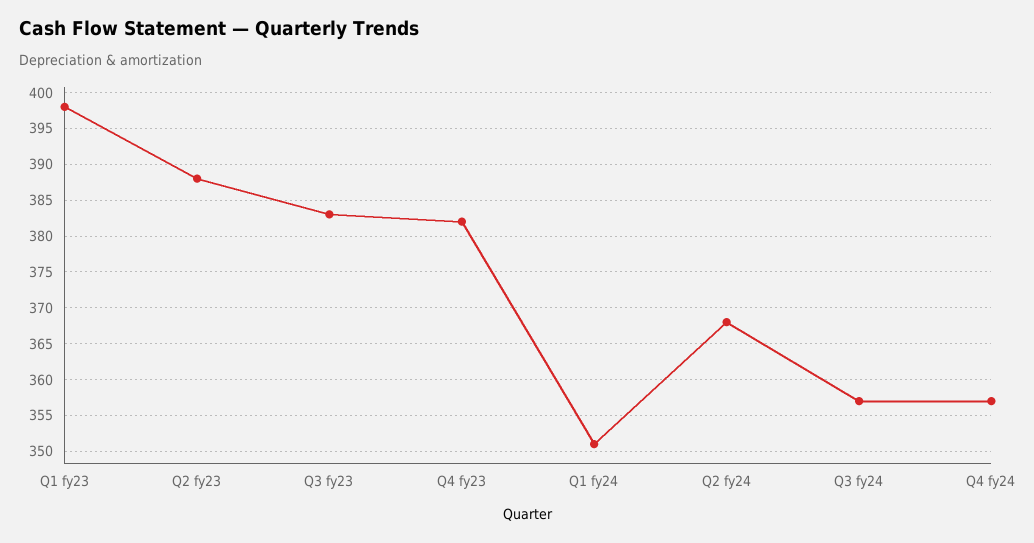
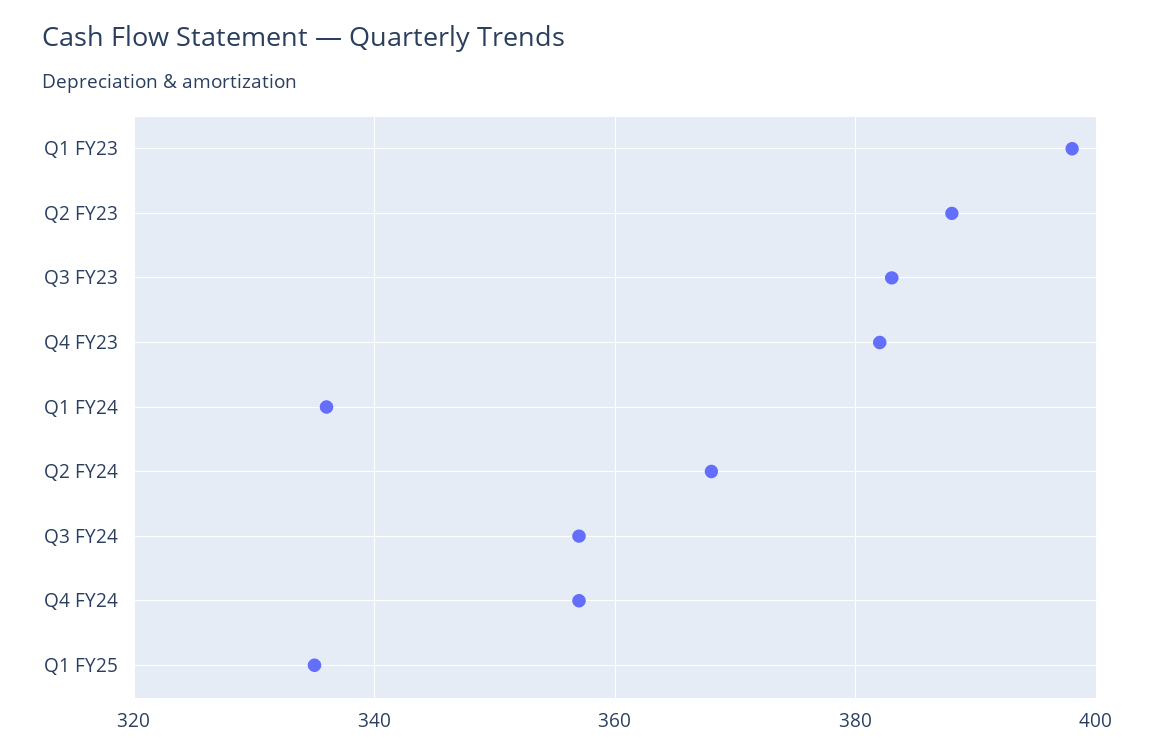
Q1 fy24: 351 -> 335
Q1 FY25: none -> 335

